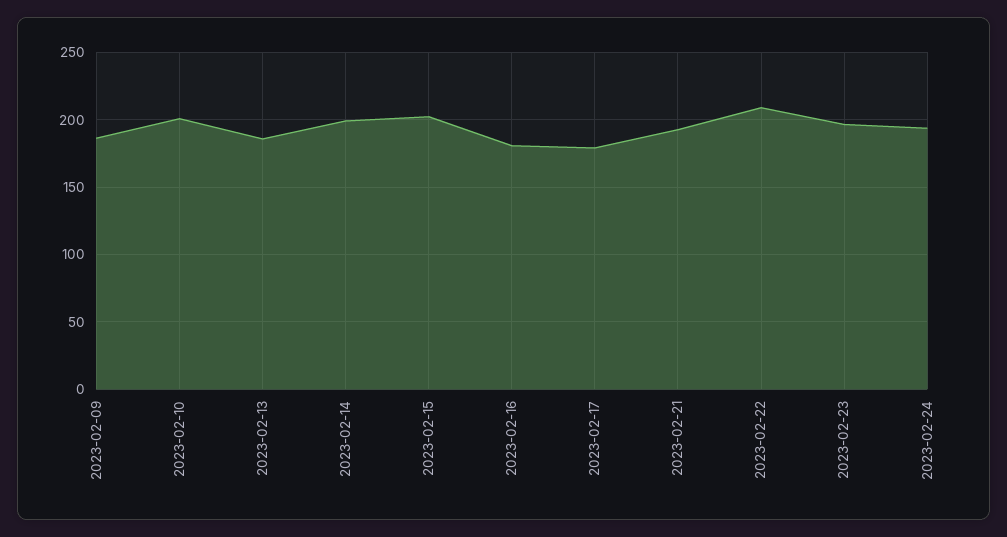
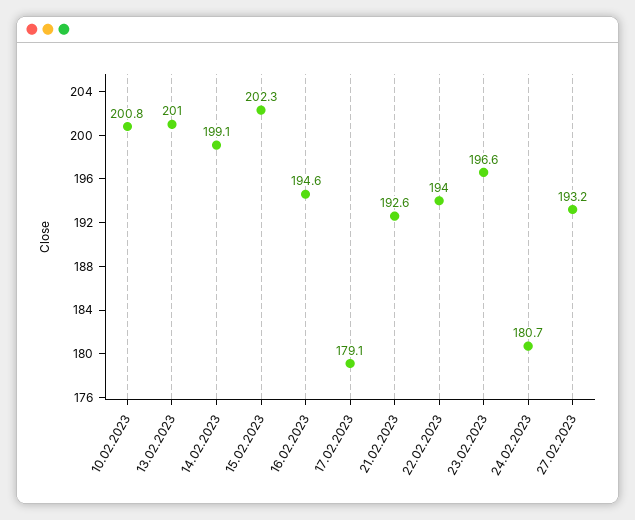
2023-02-09: 185 -> none
2023-02-13: 185 -> 201
2023-02-16: 180 -> 194.6
2023-02-22: 210 -> 194
2023-02-24: 195 -> 180.7
27.02.2023: none -> 193.2

